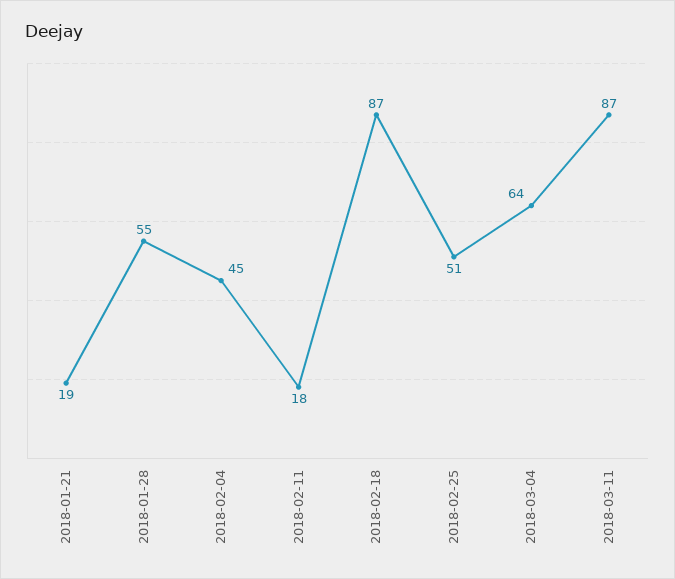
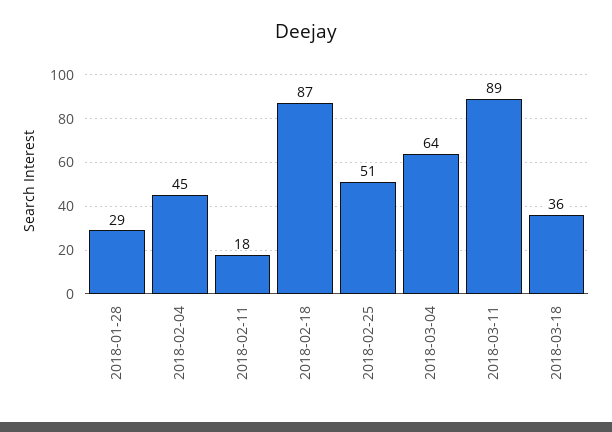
2018-01-21: 19 -> none
2018-01-28: 55 -> 29
2018-03-11: 87 -> 89
2018-03-18: none -> 36

